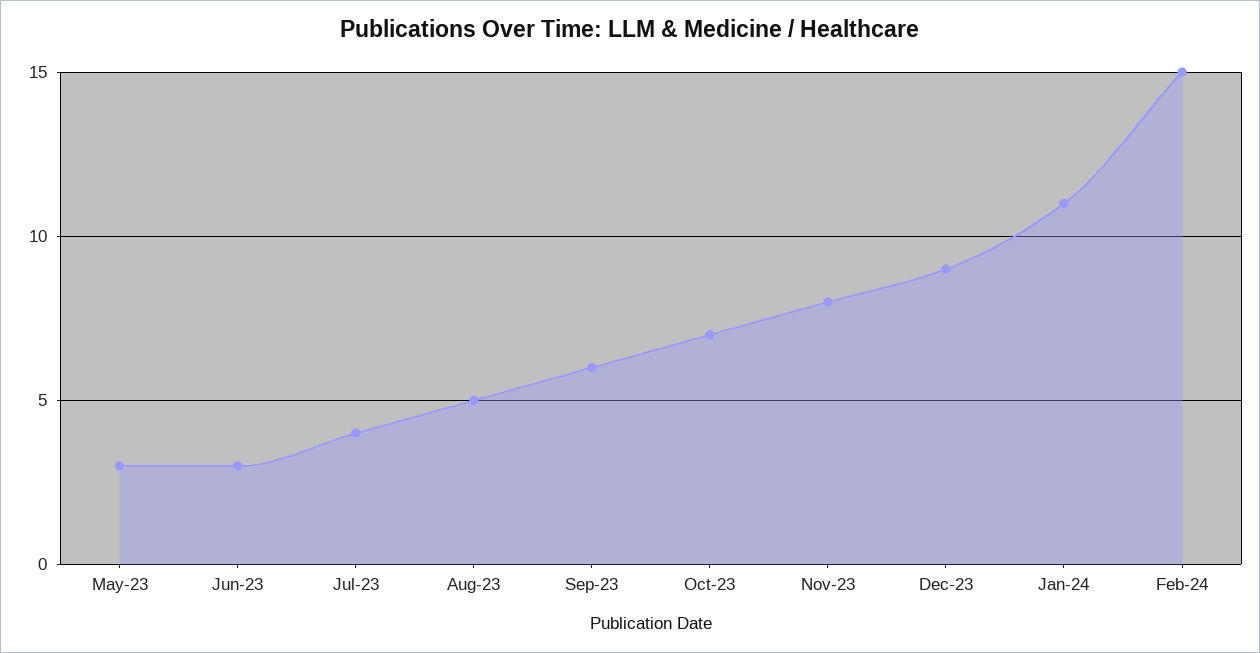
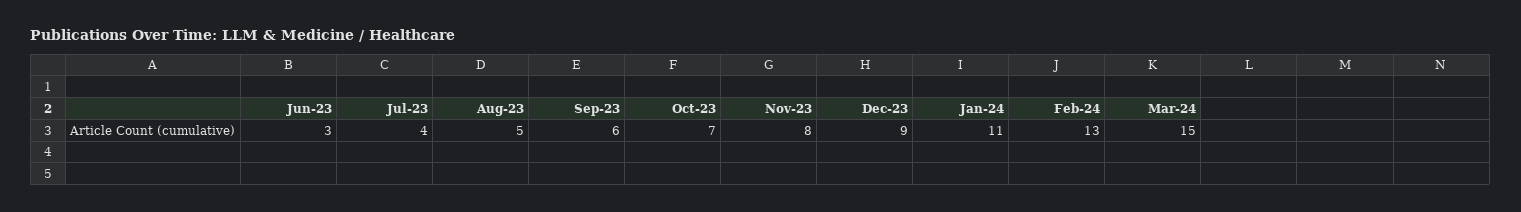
May-23: 3 -> none
Feb-24: 15 -> 13
Mar-24: none -> 15

